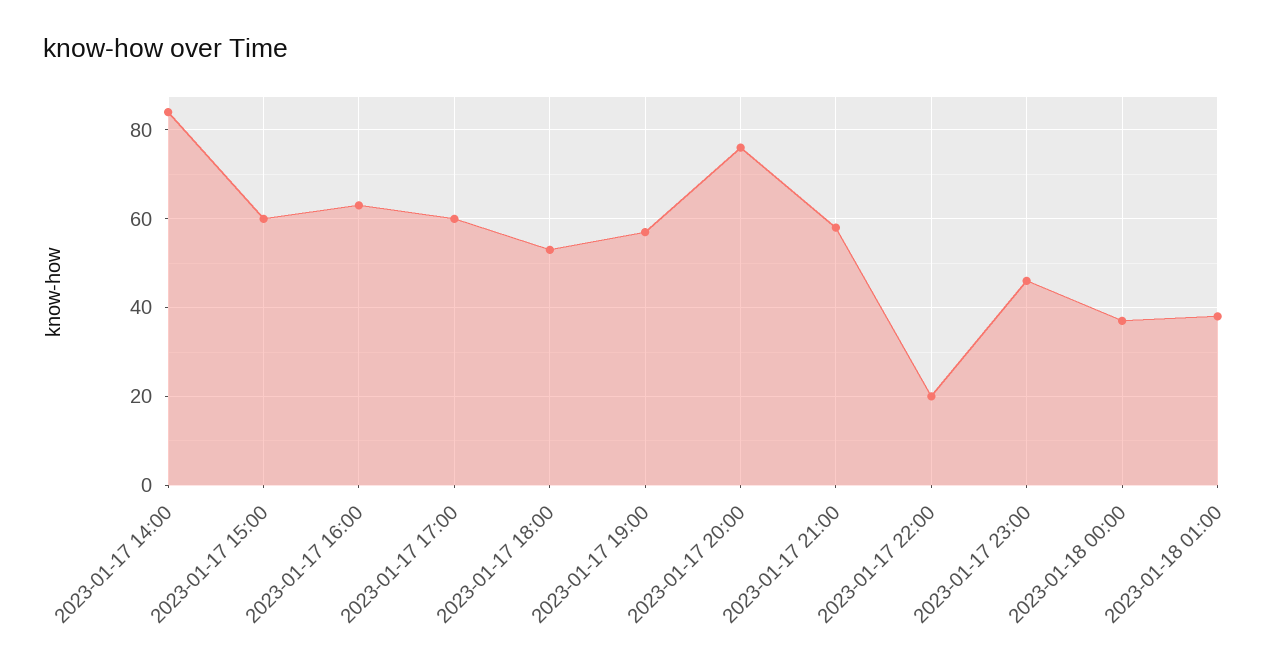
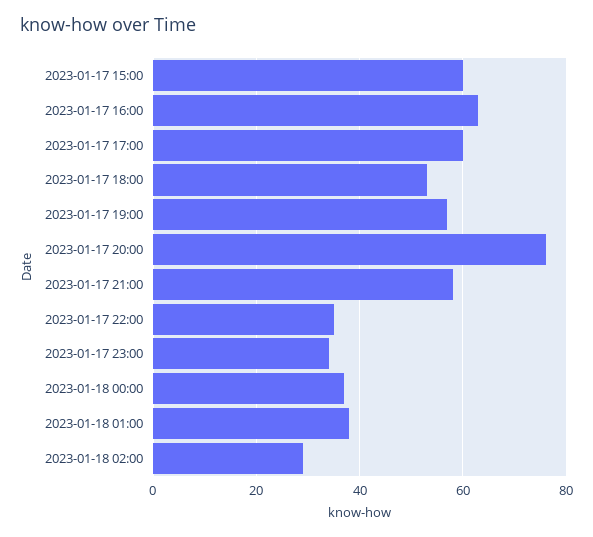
2023-01-17 14:00: 85 -> none
2023-01-17 22:00: 20 -> 35
2023-01-17 23:00: 45 -> 35
2023-01-18 02:00: none -> 30

